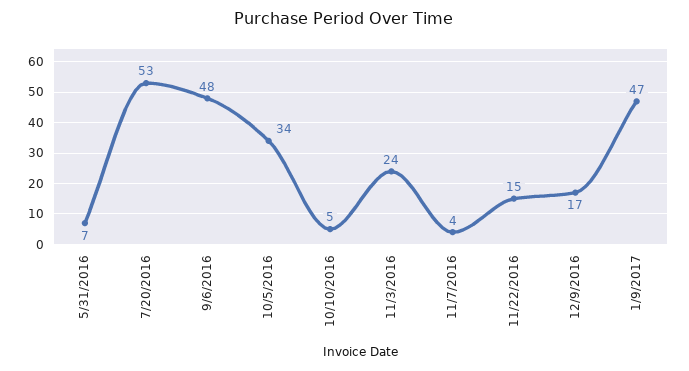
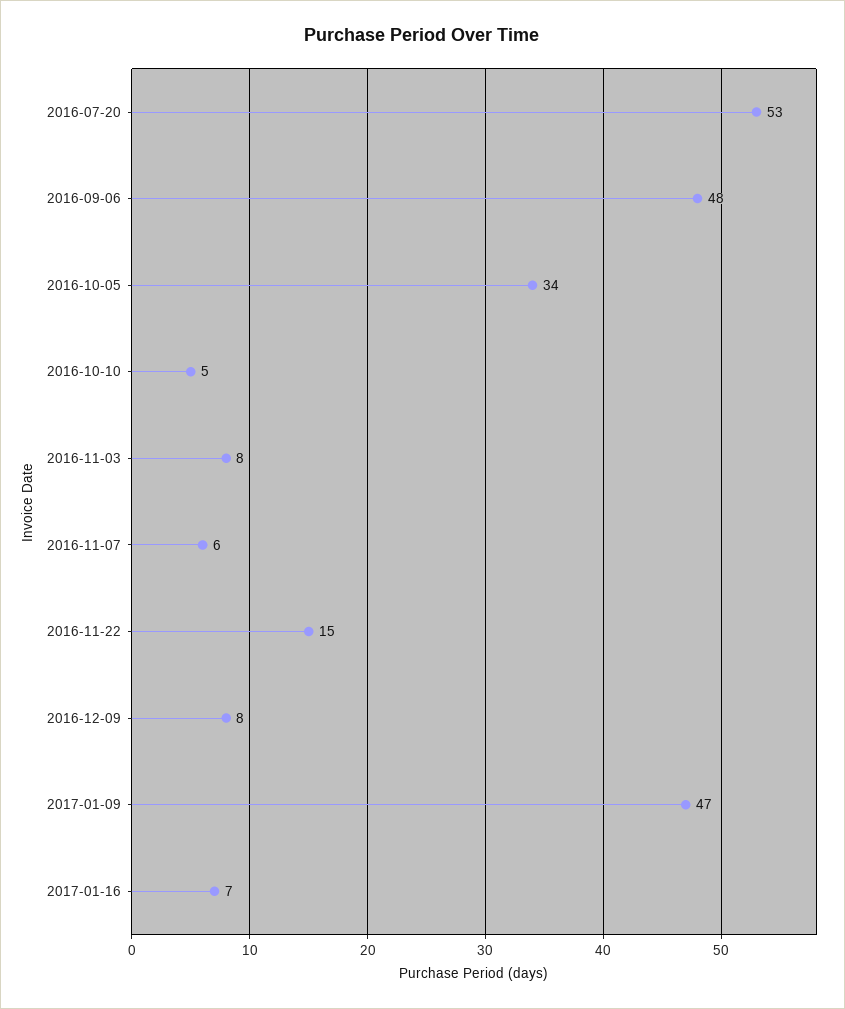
5/31/2016: 7 -> none
11/3/2016: 24 -> 8
11/7/2016: 4 -> 6
12/9/2016: 17 -> 8
2017-01-16: none -> 7

